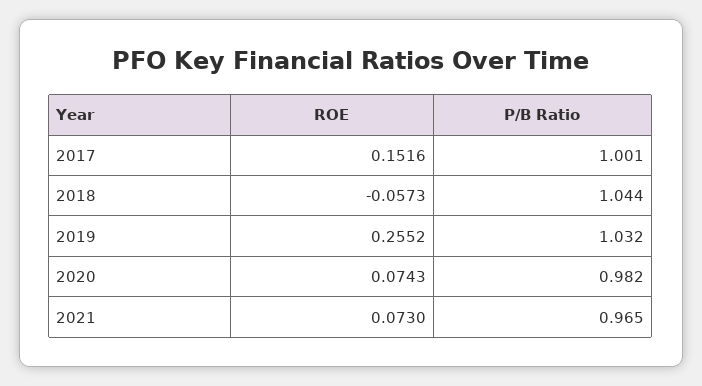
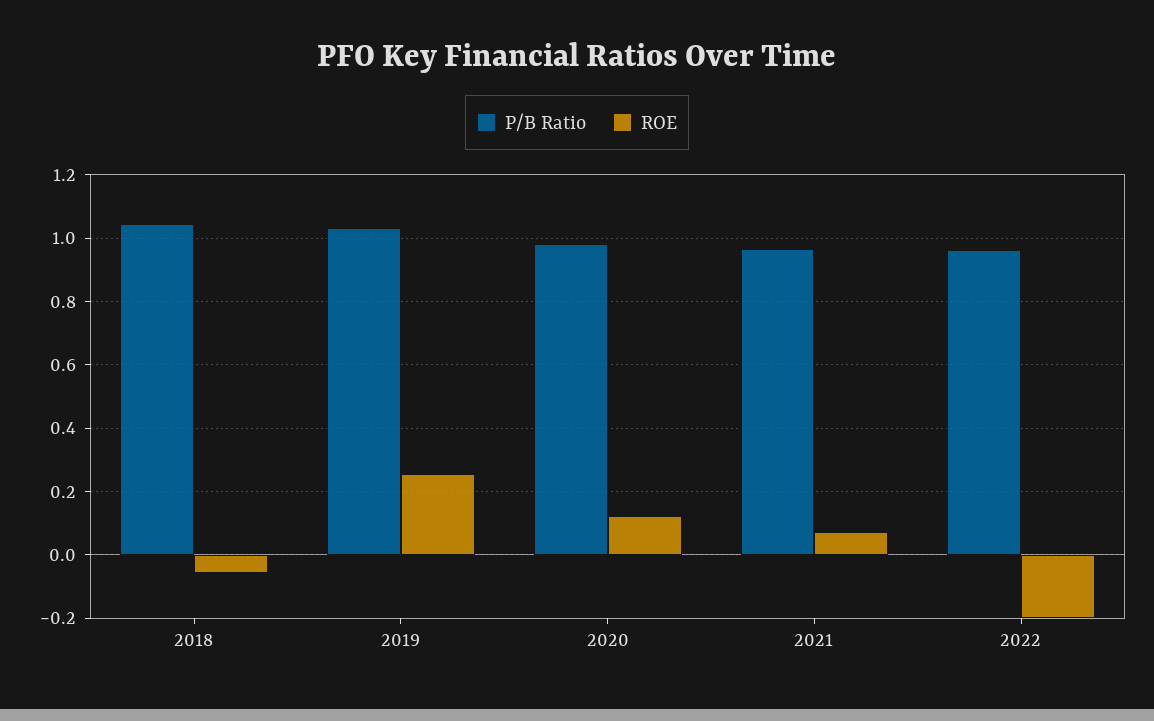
ROE, 2017: 0.1516 -> none
P/B Ratio, 2017: 1.001 -> none
ROE, 2020: 0.0743 -> 0.12
P/B Ratio, 2022: none -> 0.96
ROE, 2022: none -> -0.2

